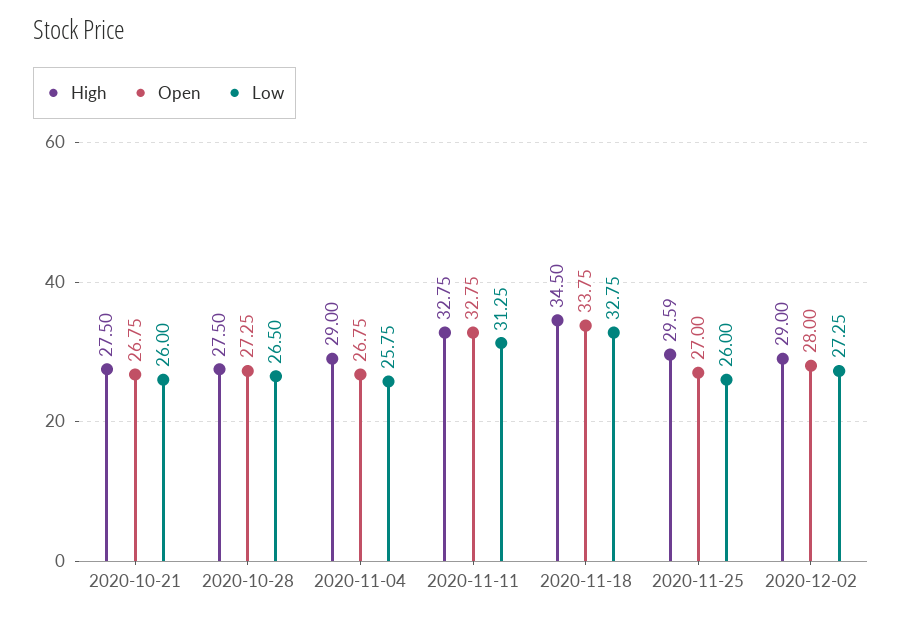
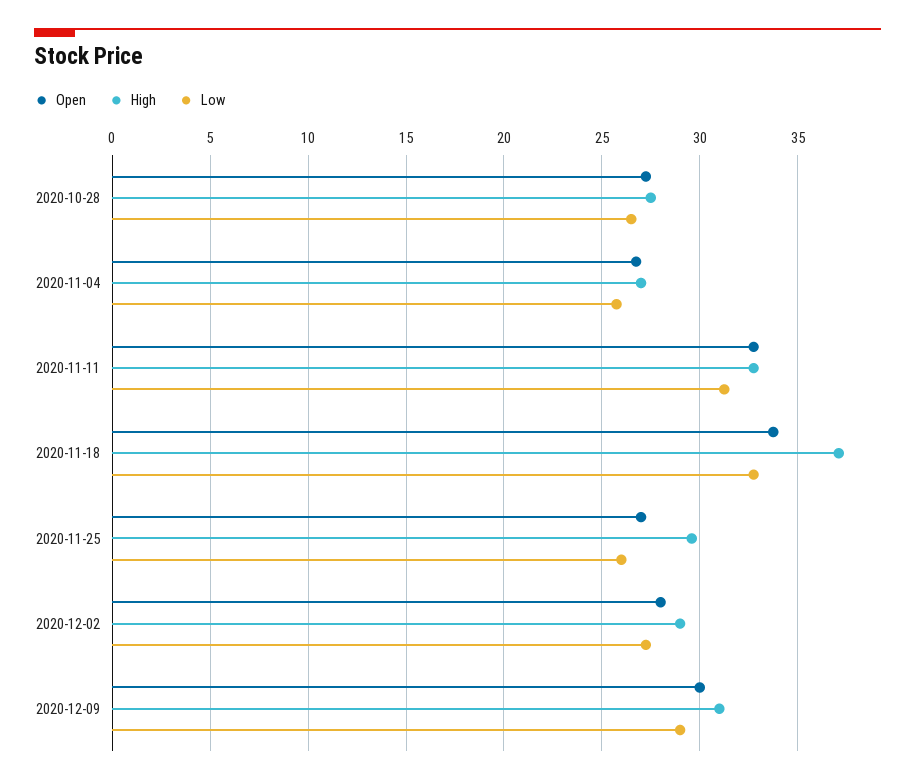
High, 2020-10-21: 27.5 -> none
Open, 2020-10-21: 26.75 -> none
Low, 2020-10-21: 26 -> none
High, 2020-11-04: 29 -> 27
High, 2020-11-18: 34.5 -> 37
Open, 2020-12-09: none -> 30
High, 2020-12-09: none -> 31
Low, 2020-12-09: none -> 29

